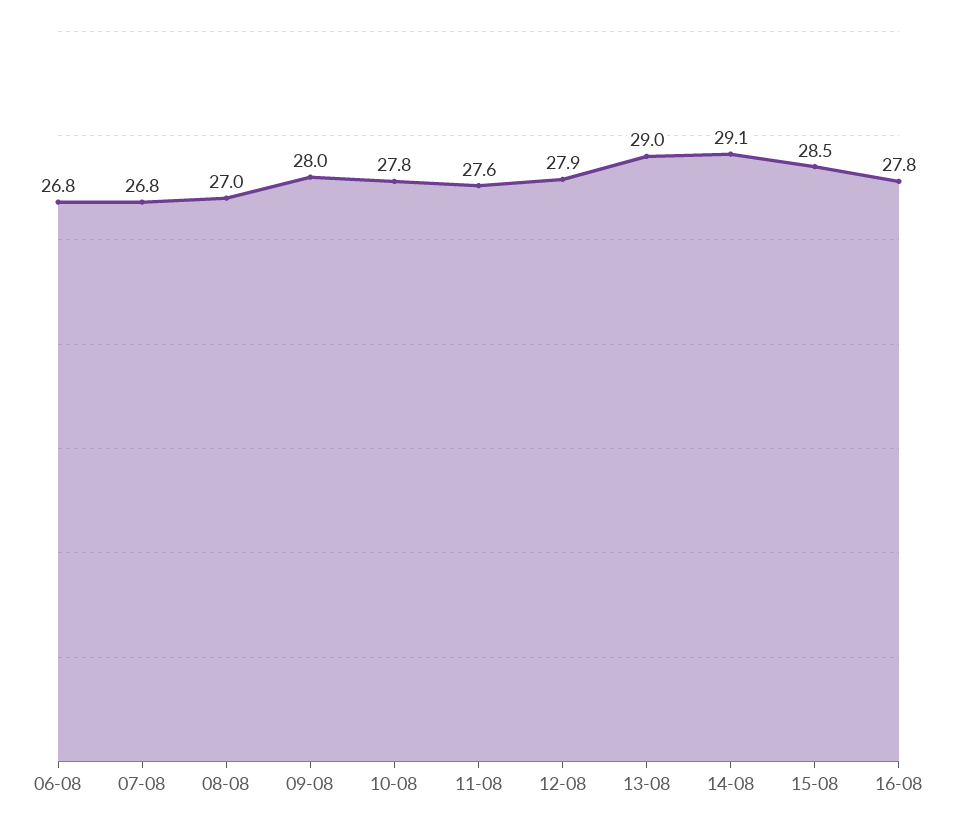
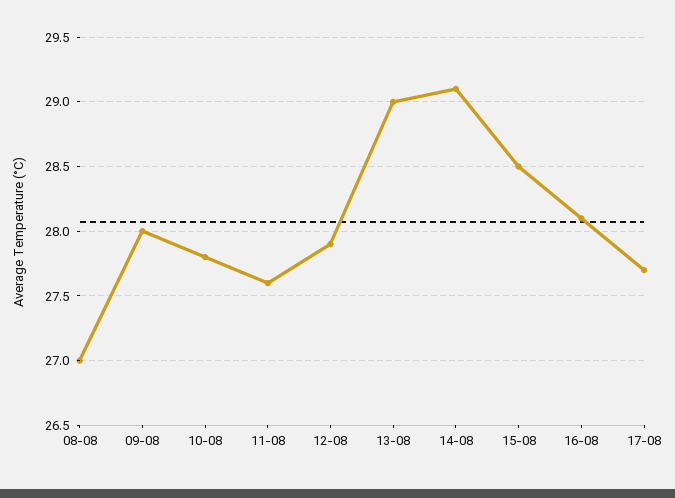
06-08: 26.8 -> none
07-08: 26.8 -> none
16-08: 27.8 -> 28.1
17-08: none -> 27.7

